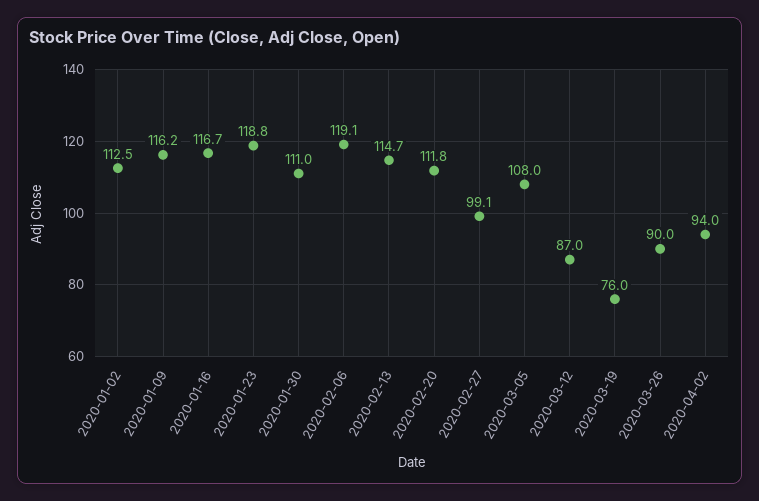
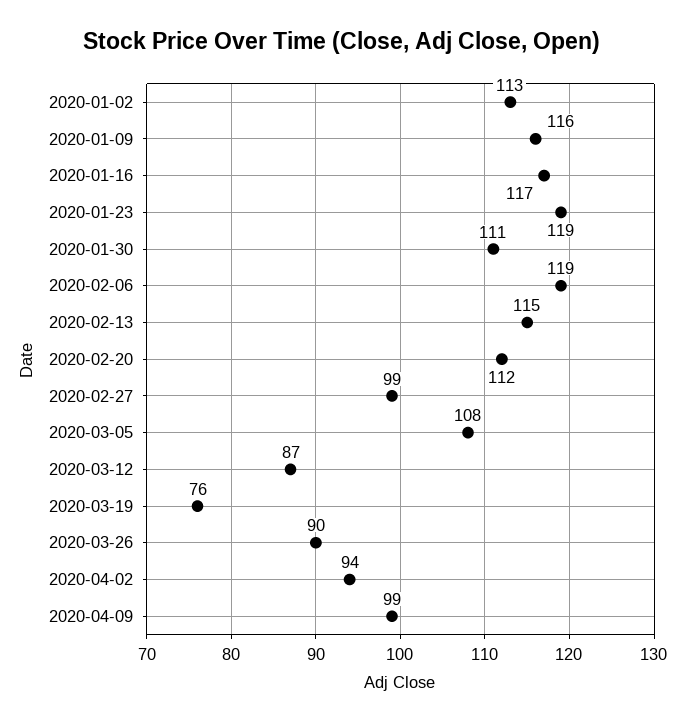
2020-04-09: none -> 99

